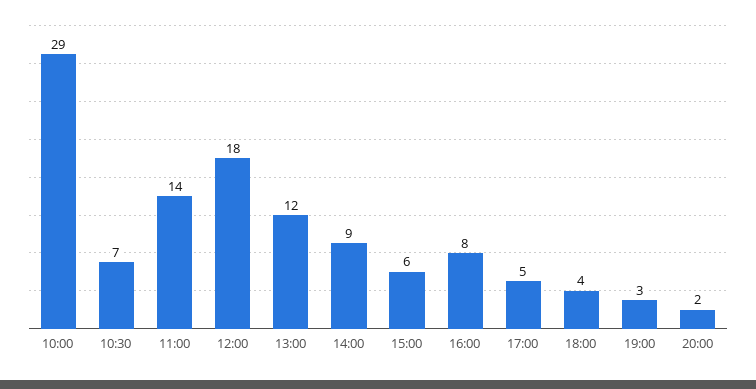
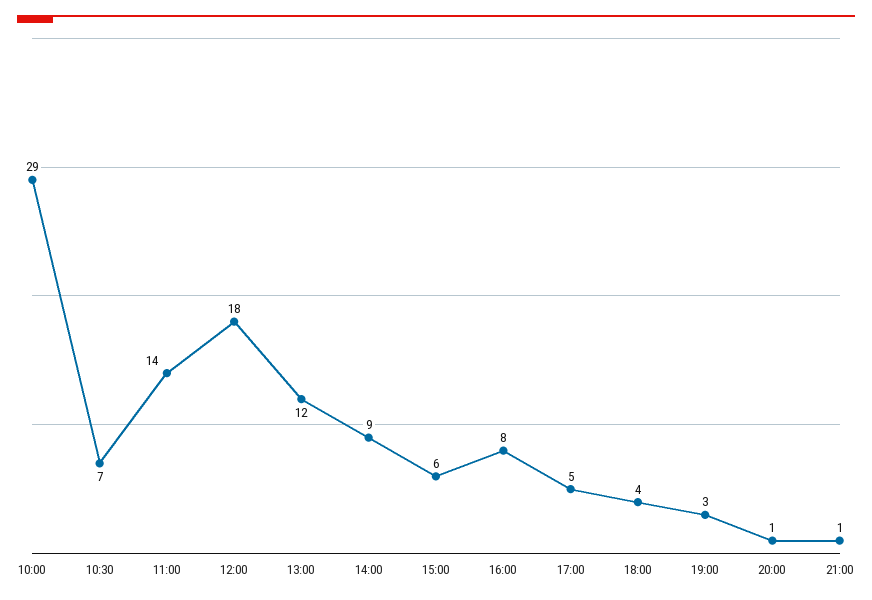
20:00: 2 -> 1
21:00: none -> 1

